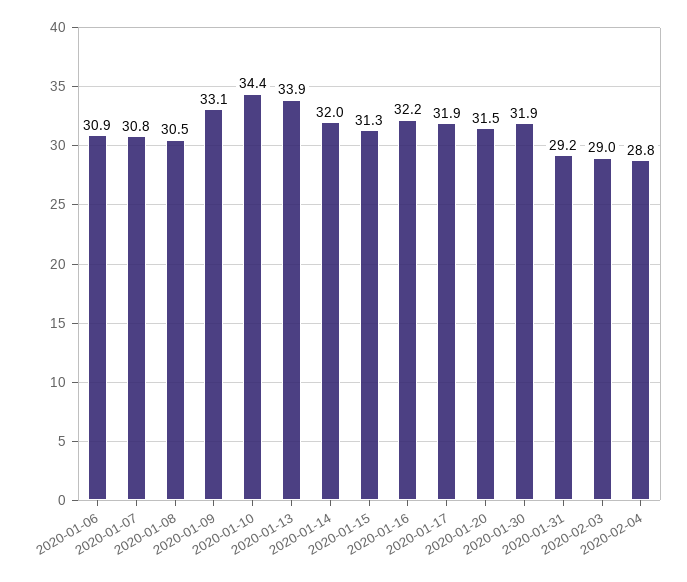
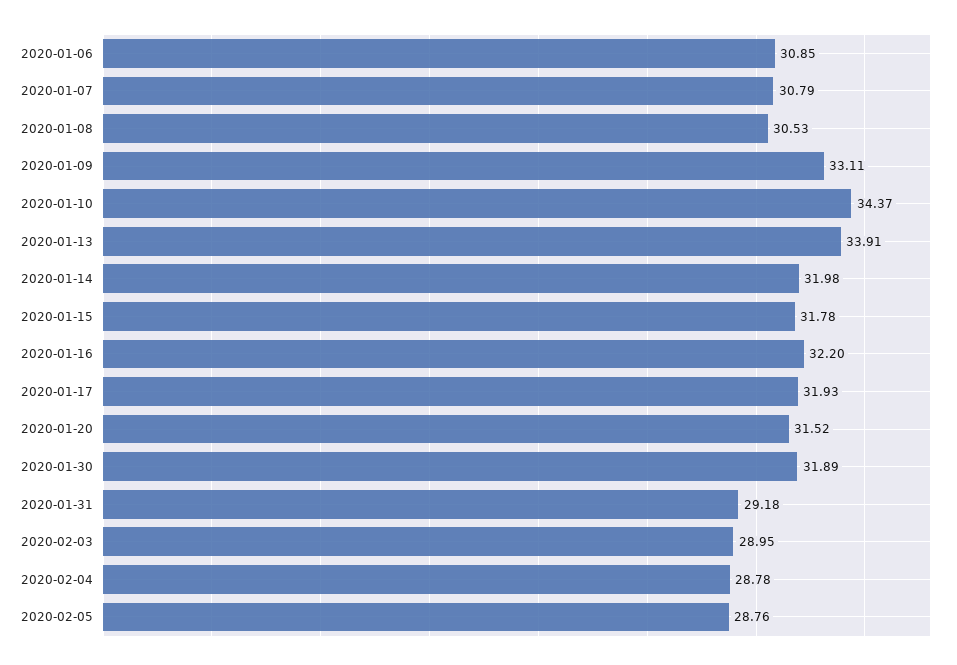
2020-01-15: 31.3 -> 31.78
2020-02-05: none -> 28.76

